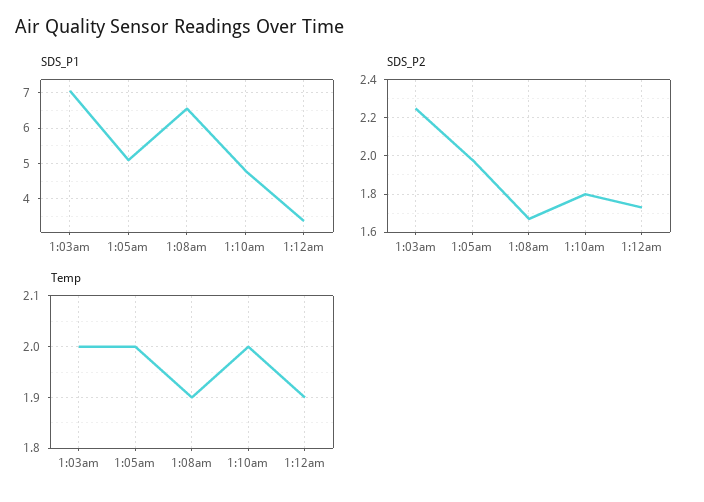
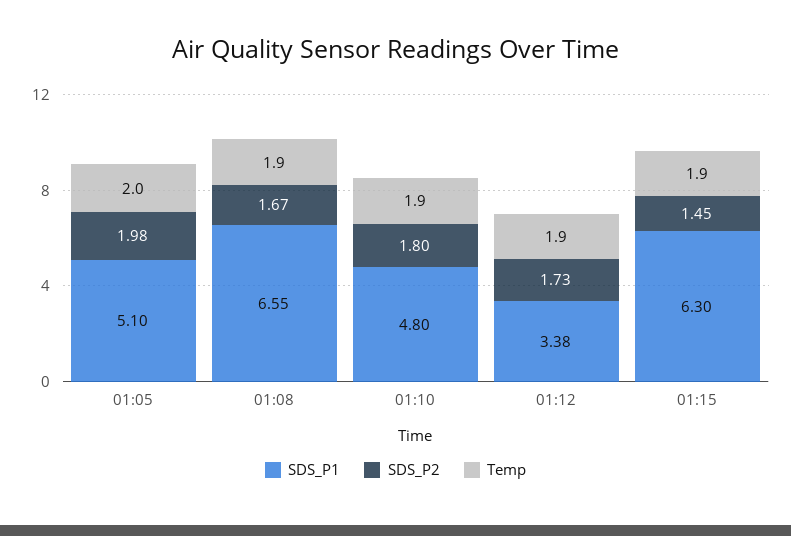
SDS_P1, 1:03am: 7 -> none
SDS_P2, 1:03am: 2.25 -> none
Temp, 1:03am: 2 -> none
Temp, 1:10am: 2 -> 1.9
SDS_P1, 01:15: none -> 6.3
SDS_P2, 01:15: none -> 1.45
Temp, 01:15: none -> 1.9

